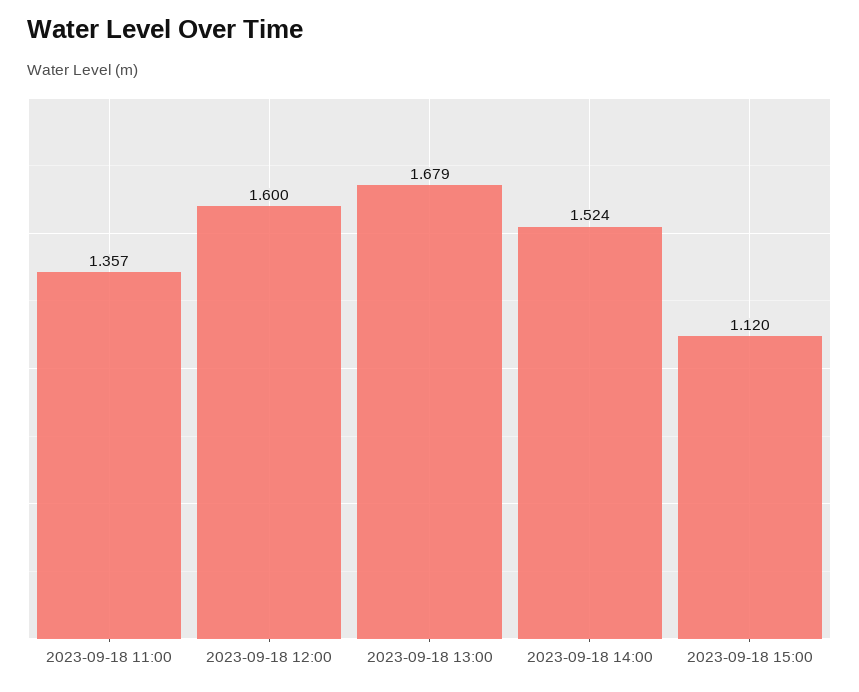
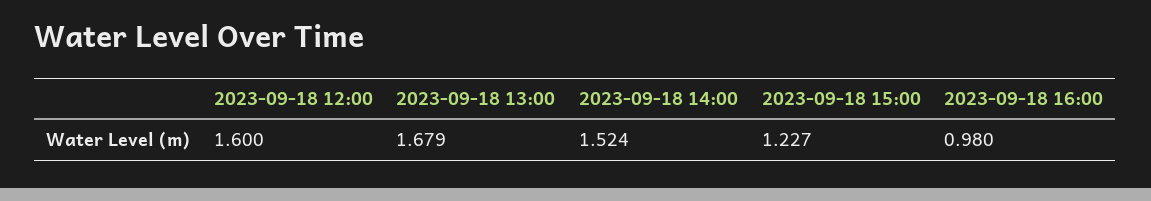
2023-09-18 11:00: 1.357 -> none
2023-09-18 15:00: 1.12 -> 1.227
2023-09-18 16:00: none -> 0.98

